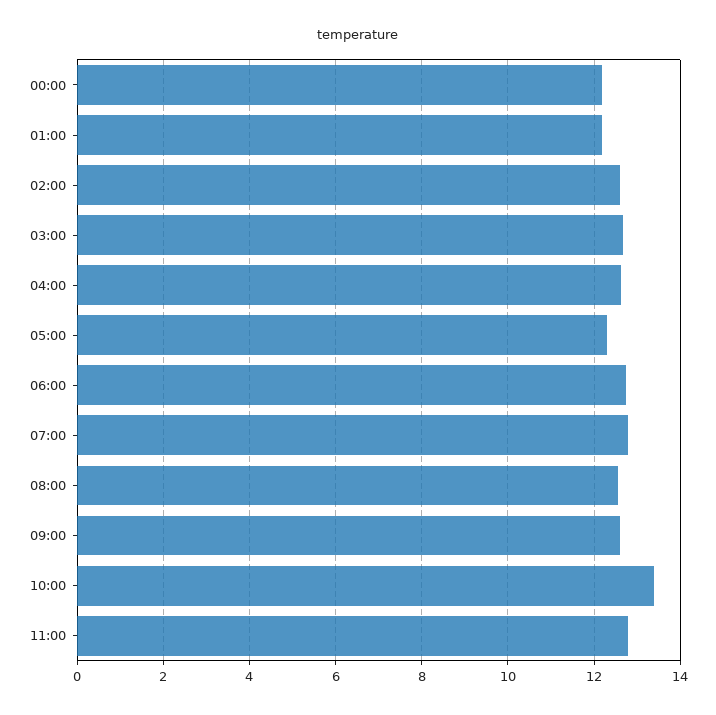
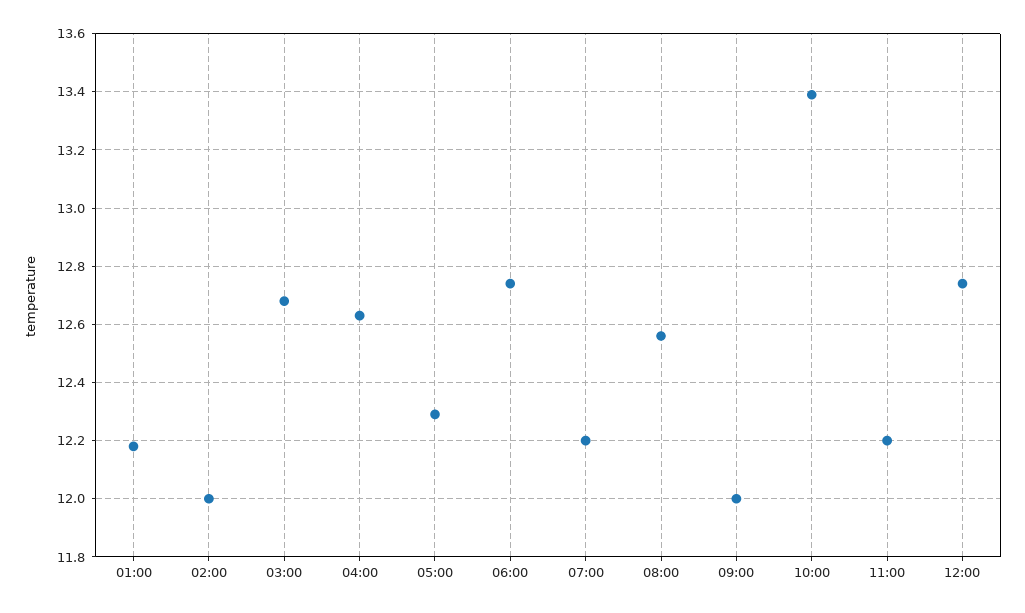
00:00: 12.2 -> none
02:00: 12.6 -> 12
07:00: 12.8 -> 12.2
09:00: 12.6 -> 12
11:00: 12.8 -> 12.2
12:00: none -> 12.75

